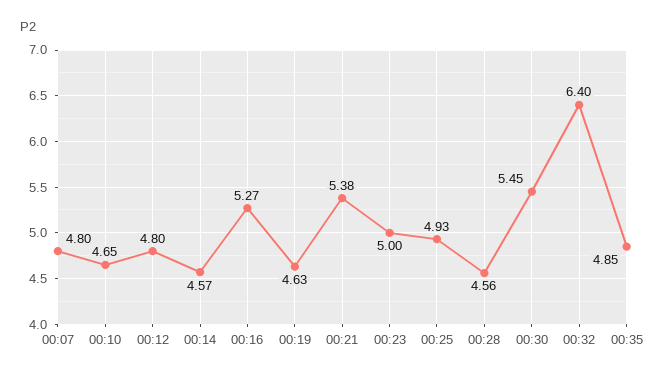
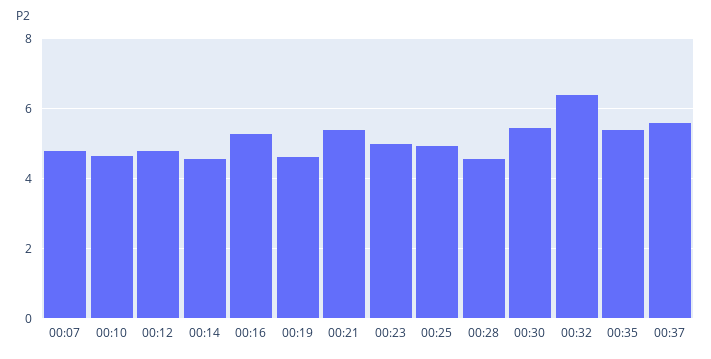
00:35: 4.85 -> 5.4
00:37: none -> 5.6

